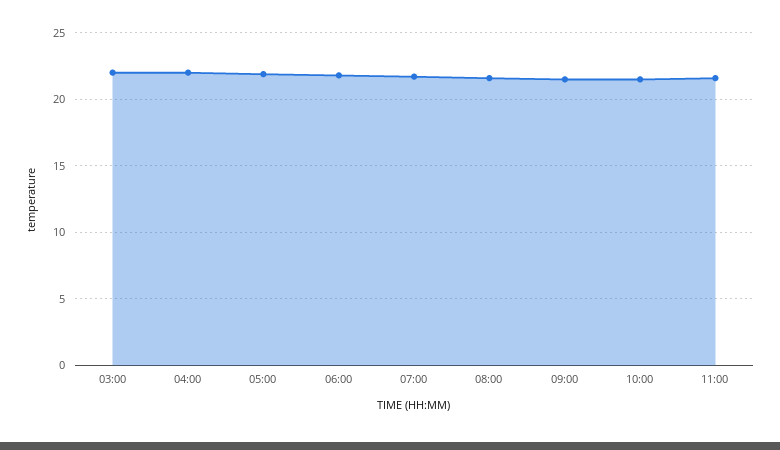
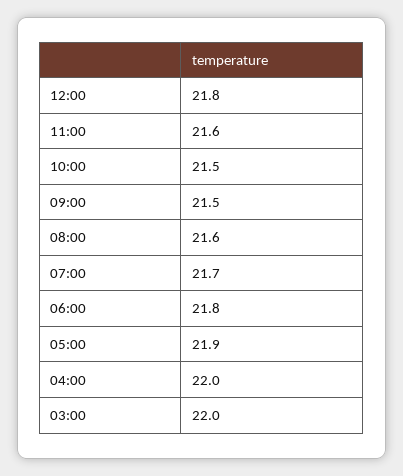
12:00: none -> 21.8

